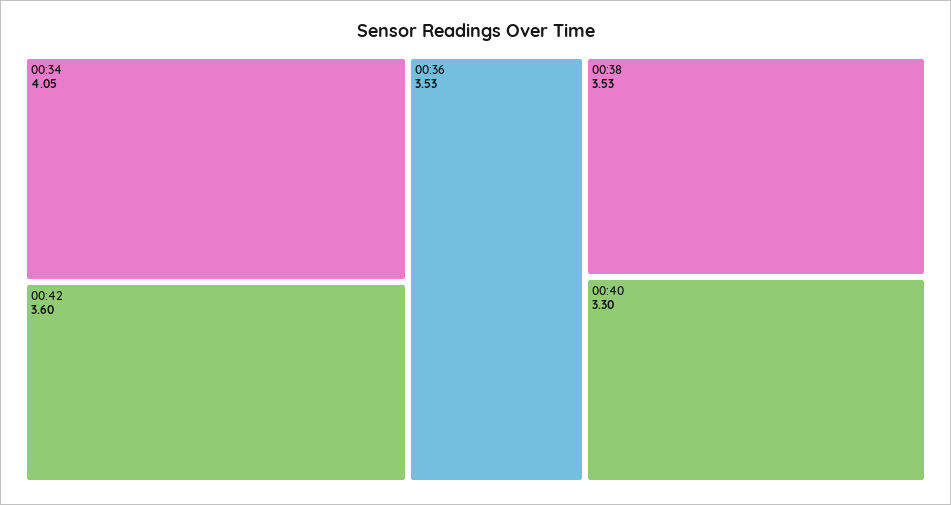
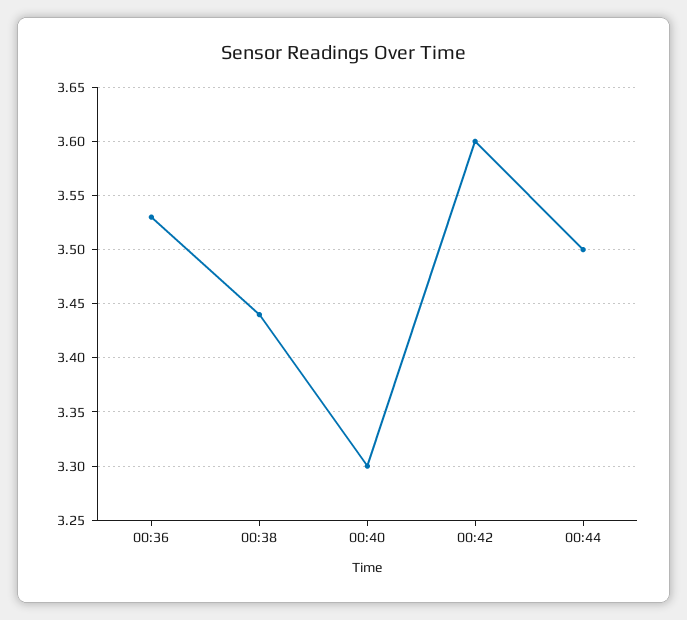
00:34: 4.05 -> none
00:38: 3.53 -> 3.44
00:44: none -> 3.5

